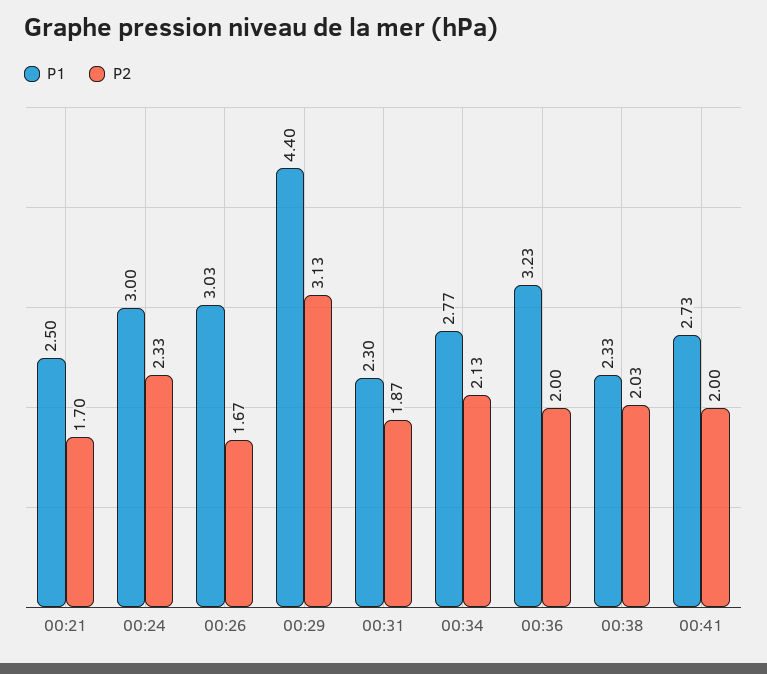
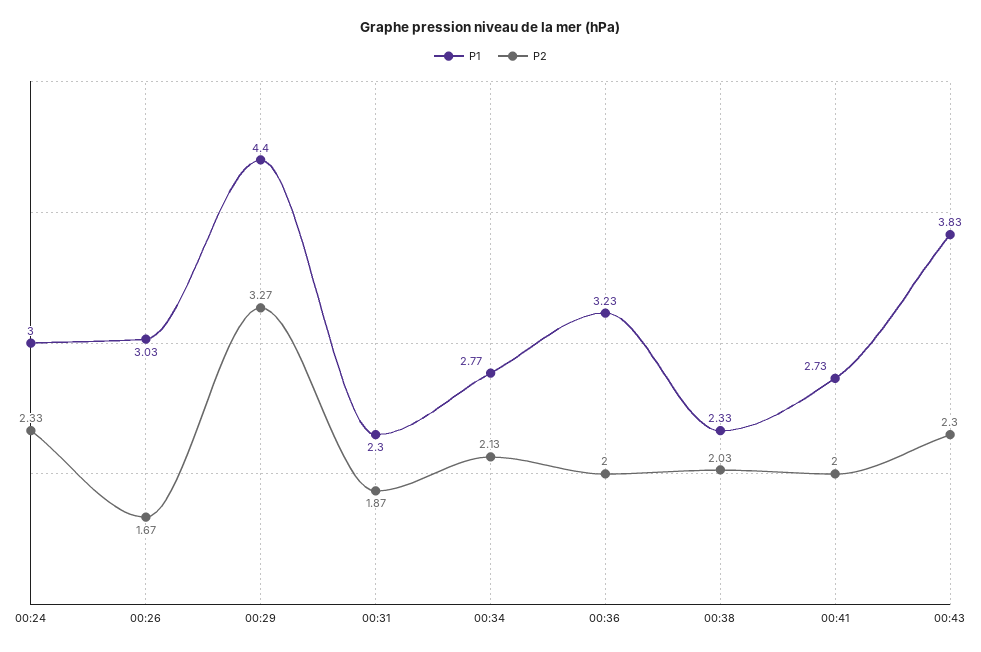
P1, 00:21: 2.5 -> none
P2, 00:21: 1.7 -> none
P2, 00:29: 3.13 -> 3.27
P1, 00:43: none -> 3.83
P2, 00:43: none -> 2.3

